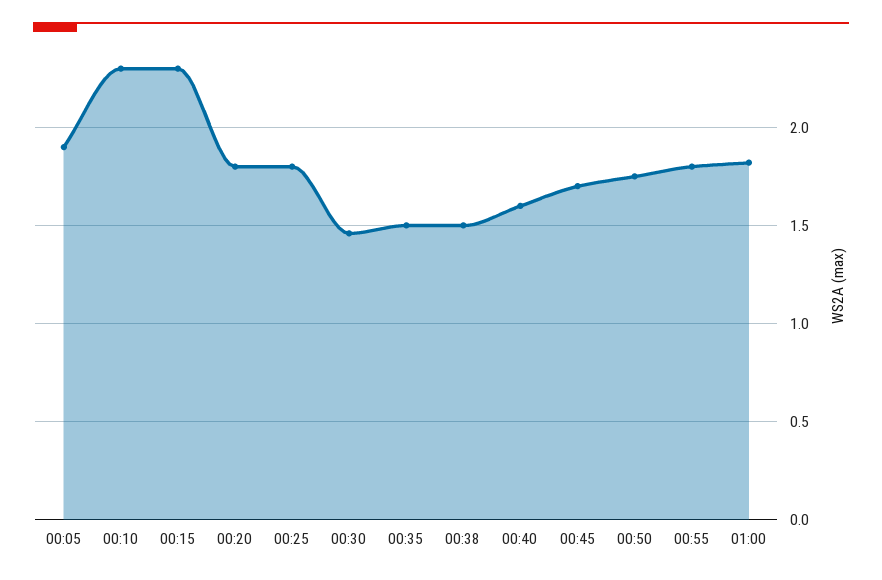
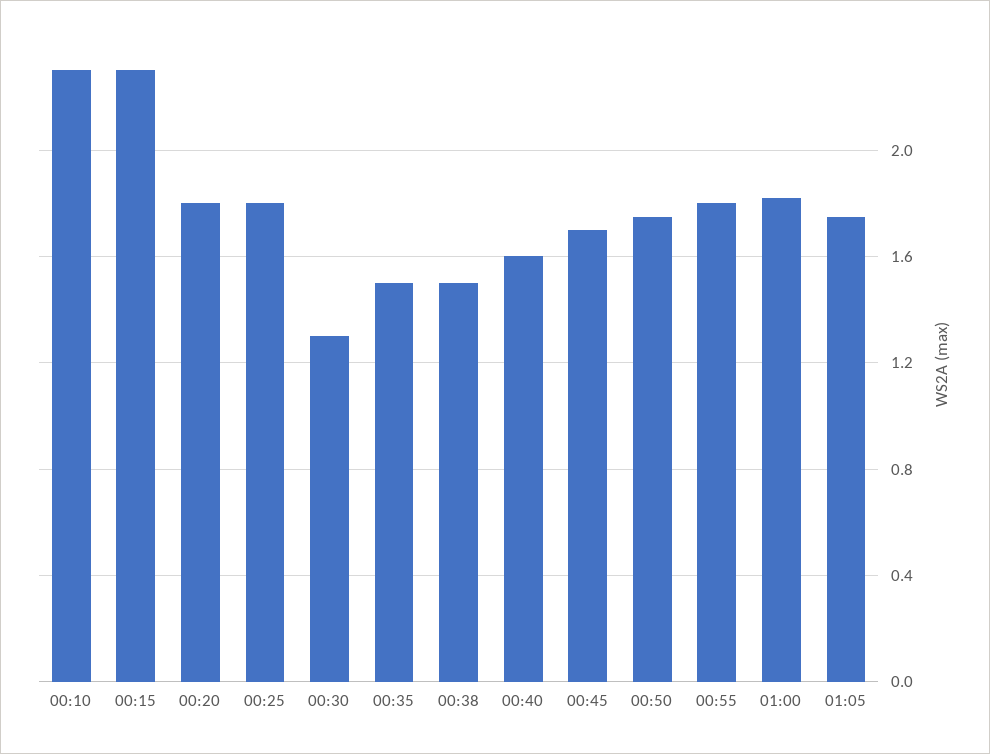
00:05: 1.9 -> none
00:30: 1.45 -> 1.3
01:05: none -> 1.75

